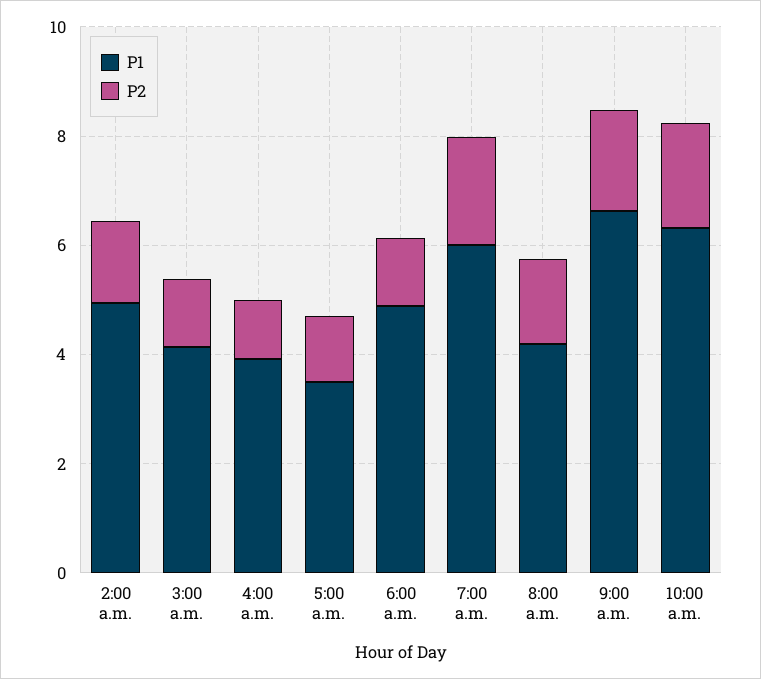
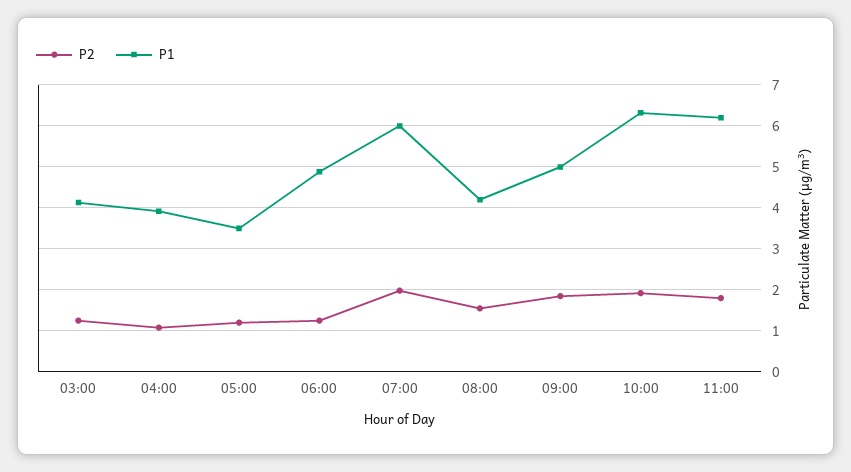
P1, 2:00 a.m.: 5 -> none
P2, 2:00 a.m.: 1.5 -> none
P1, 9:00 a.m.: 6.5 -> 5
P2, 11:00: none -> 1.8
P1, 11:00: none -> 6.2

